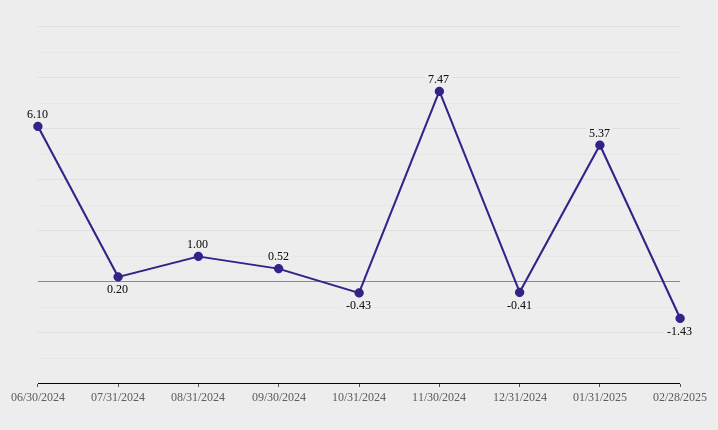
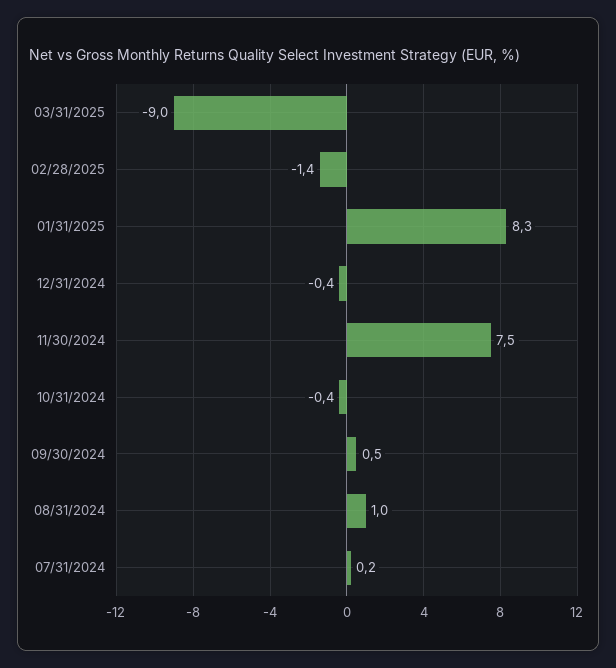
06/30/2024: 6.1 -> none
01/31/2025: 5.37 -> 8.3
03/31/2025: none -> -9

